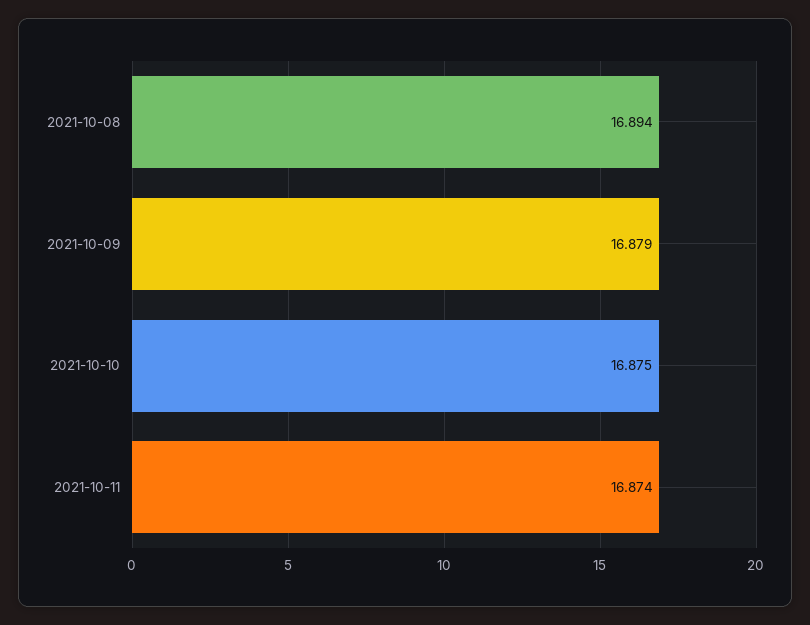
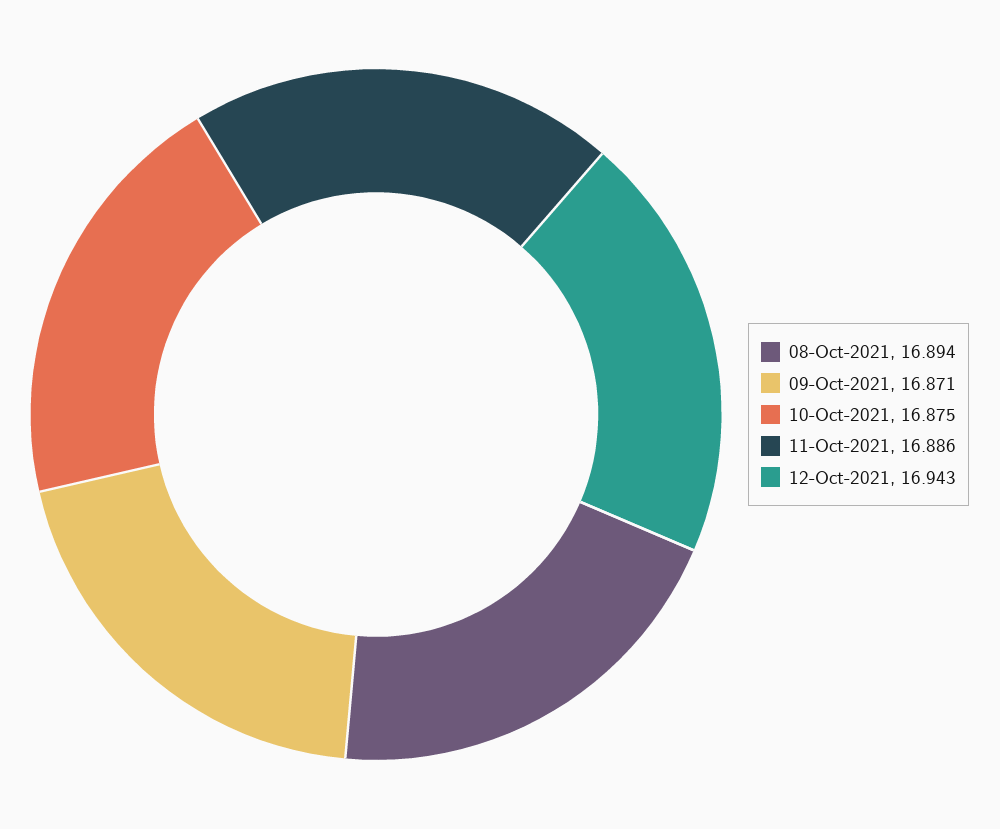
2021-10-09: 16.879 -> 16.871
2021-10-11: 16.874 -> 16.886
12-Oct-2021: none -> 16.943

